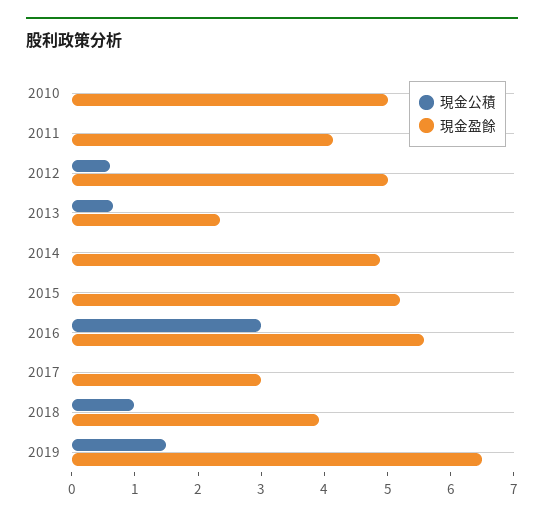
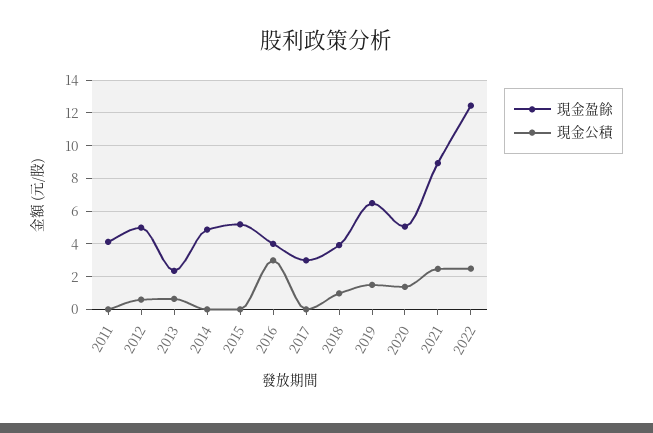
現金公積, 2010: 0 -> none
現金盈餘, 2010: 5 -> none
現金盈餘, 2016: 5.6 -> 4
現金盈餘, 2020: none -> 5
現金公積, 2020: none -> 1.5
現金盈餘, 2021: none -> 9
現金公積, 2021: none -> 2.5
現金盈餘, 2022: none -> 12.5
現金公積, 2022: none -> 2.5

